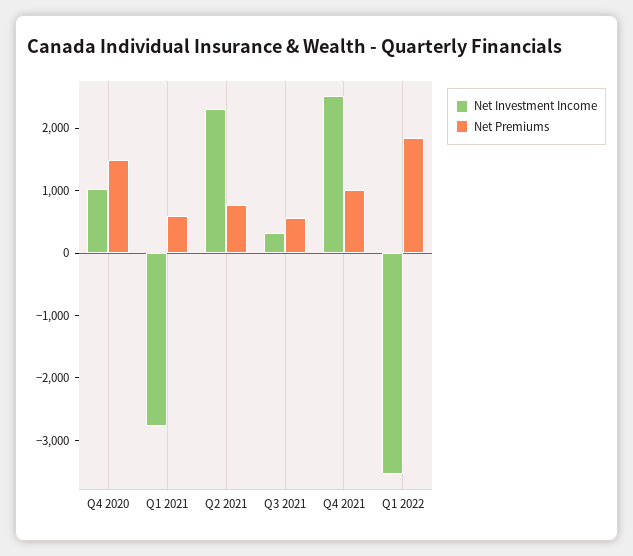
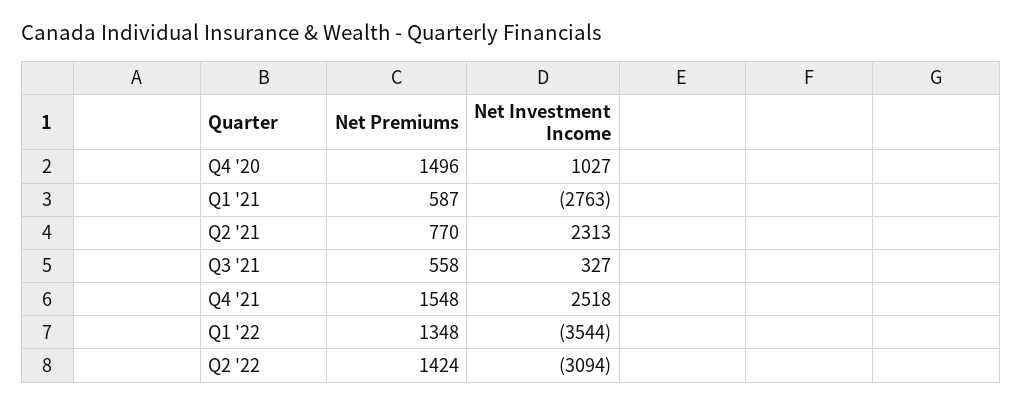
Net Premiums, Q4 2021: 1000 -> 1548
Net Premiums, Q1 2022: 1800 -> 1348
Net Premiums, Q2 '22: none -> 1424
Net Investment Income, Q2 '22: none -> -3094

